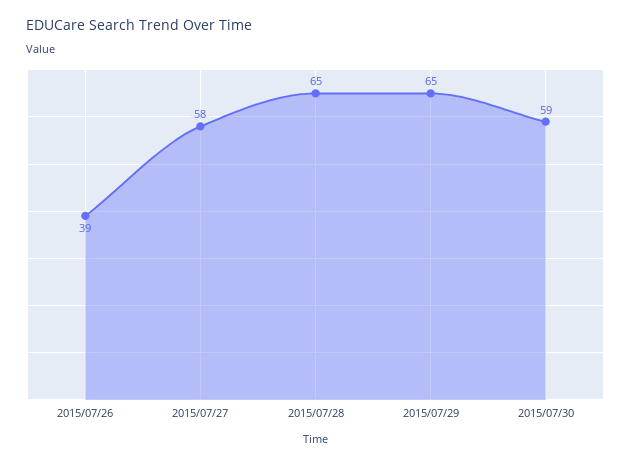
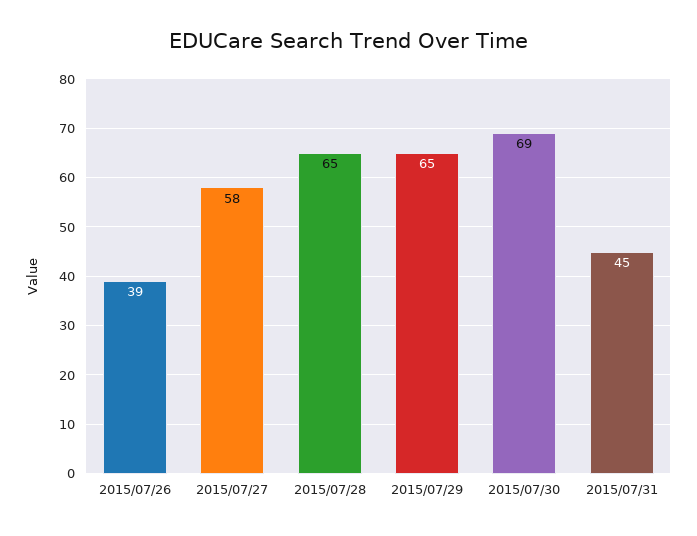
2015/07/30: 59 -> 69
2015/07/31: none -> 45

